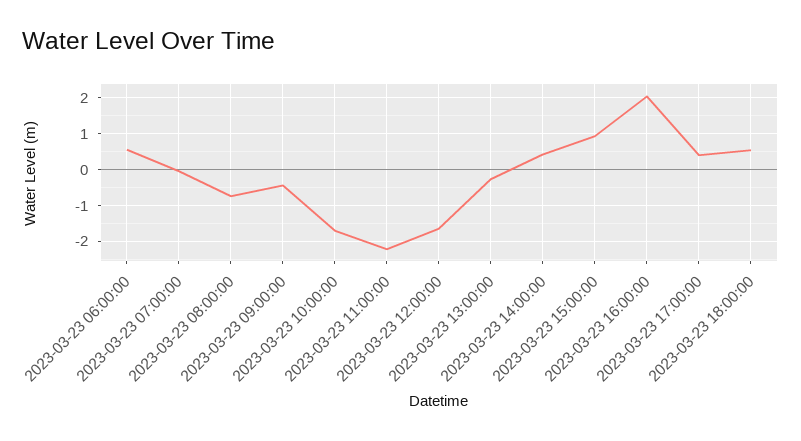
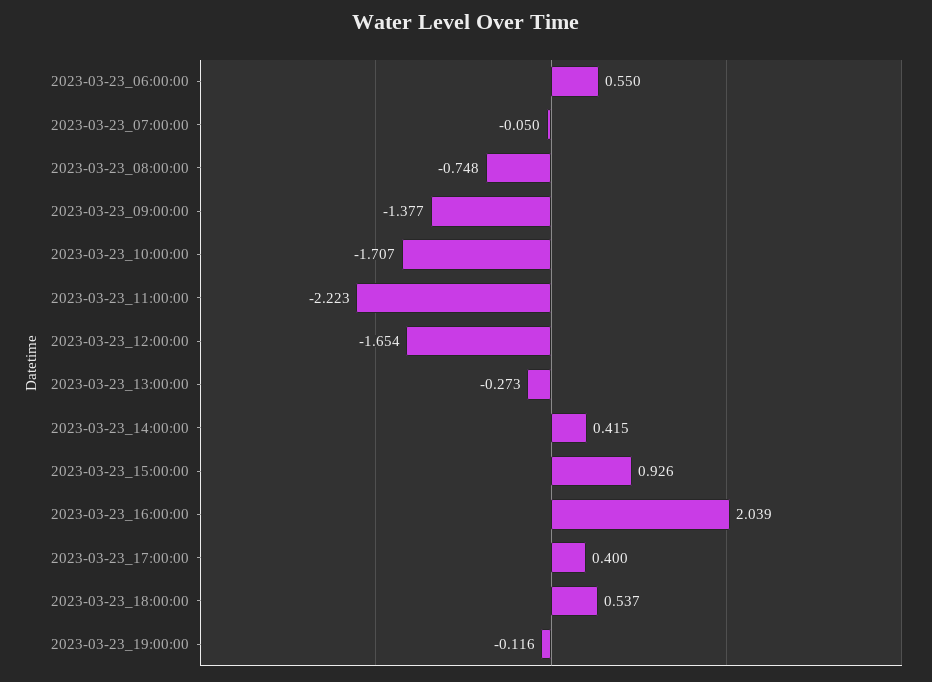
2023-03-23 09:00:00: -0.4 -> -1.377
2023-03-23_19:00:00: none -> -0.116

